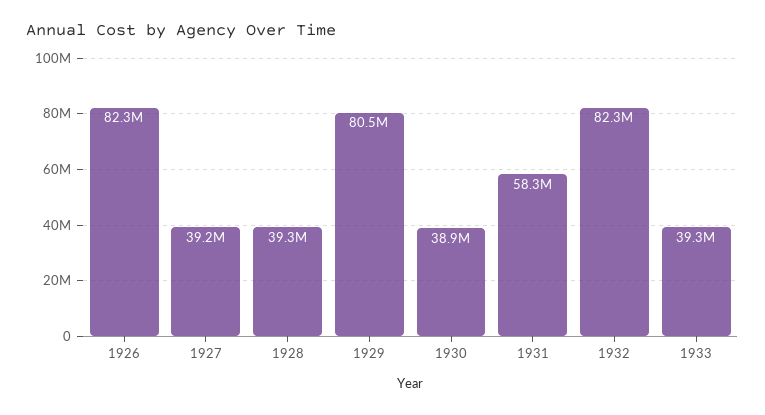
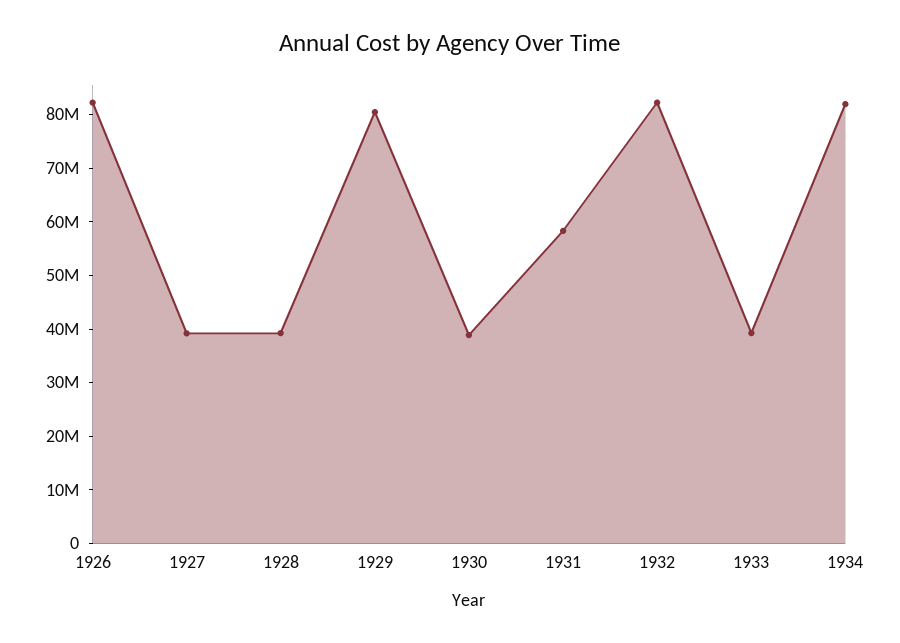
1934: none -> 82000000

